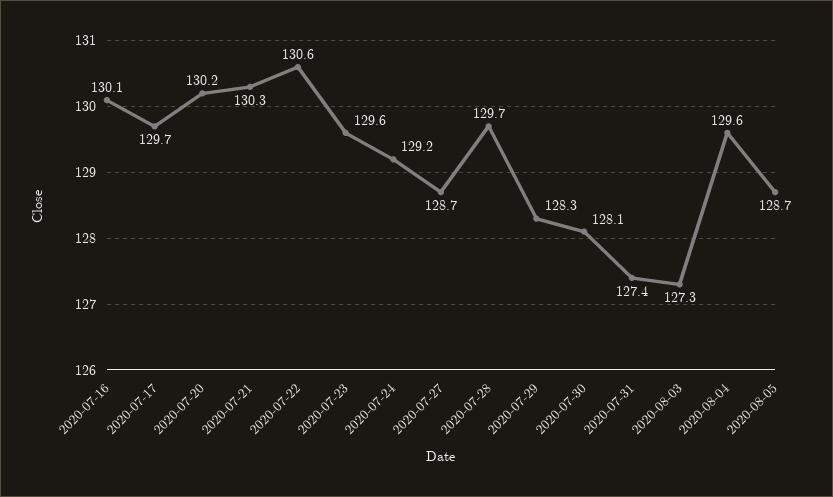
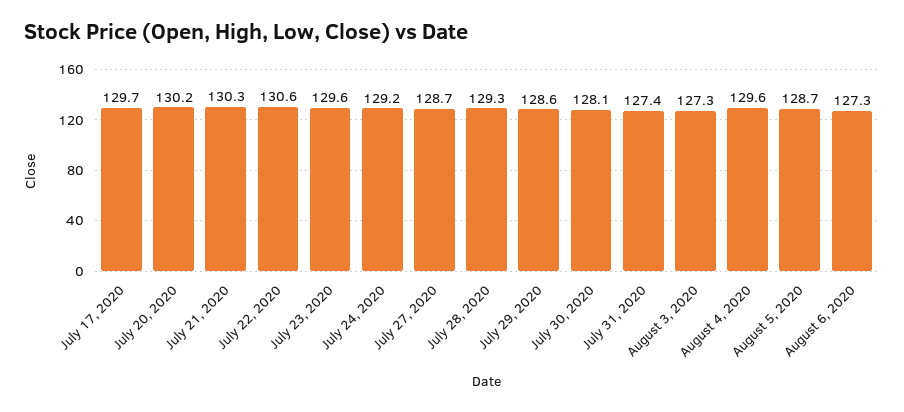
2020-07-16: 130.1 -> none
2020-07-28: 129.7 -> 129.3
2020-07-29: 128.3 -> 128.6
August 6, 2020: none -> 127.3

